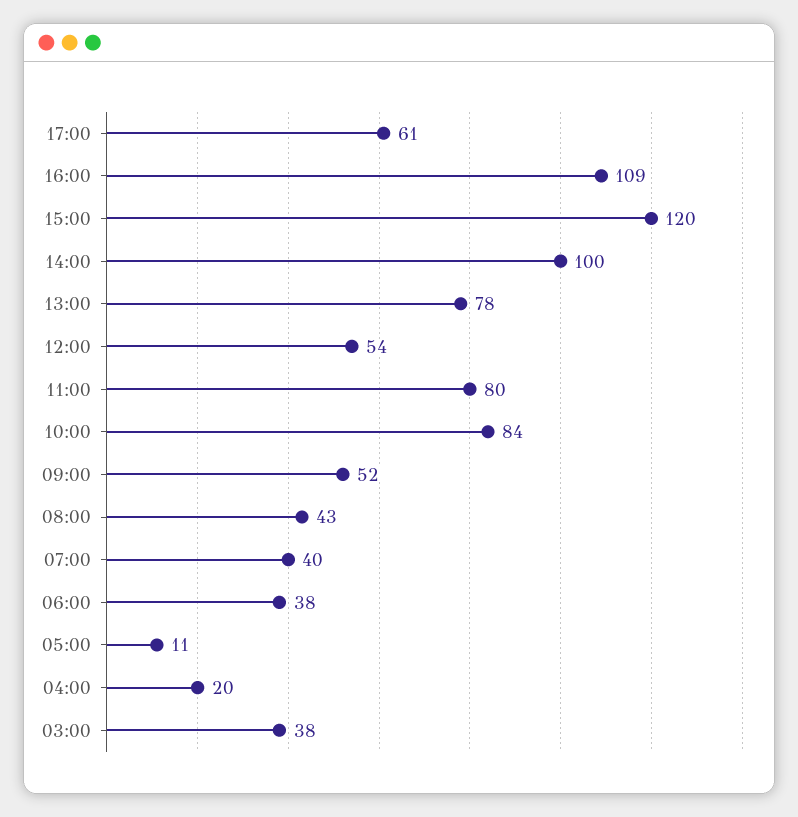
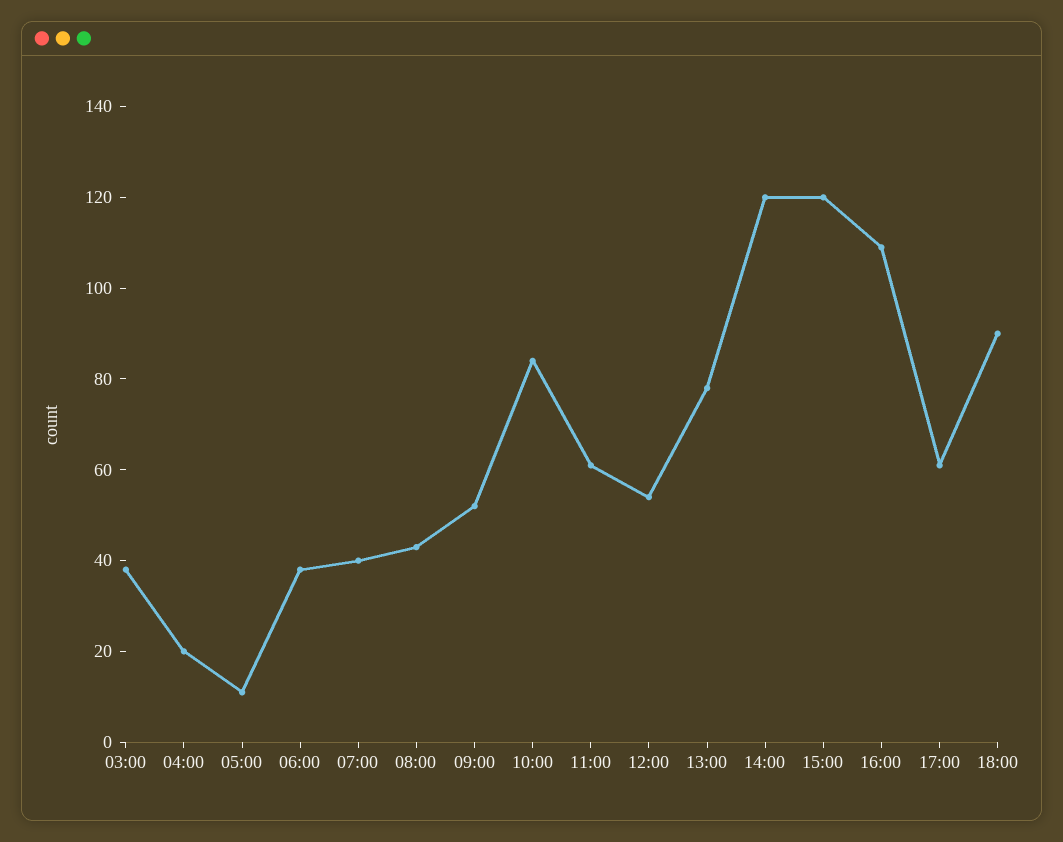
14:00: 100 -> 120
11:00: 80 -> 60
18:00: none -> 90

